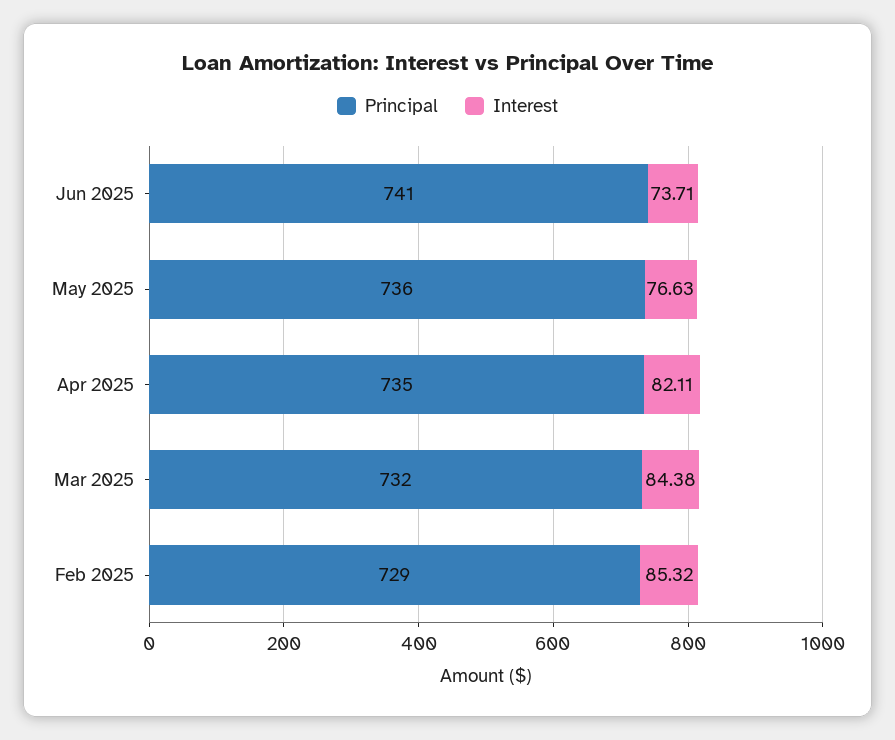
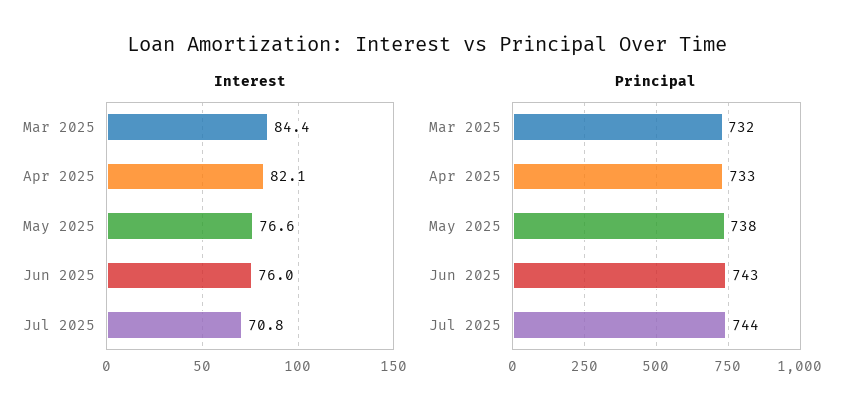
Principal, Jun 2025: 741 -> 743
Interest, Jun 2025: 73.71 -> 76
Principal, May 2025: 736 -> 738
Principal, Apr 2025: 735 -> 733
Principal, Feb 2025: 729 -> none
Interest, Feb 2025: 85.32 -> none
Interest, Jul 2025: none -> 70.8
Principal, Jul 2025: none -> 744

